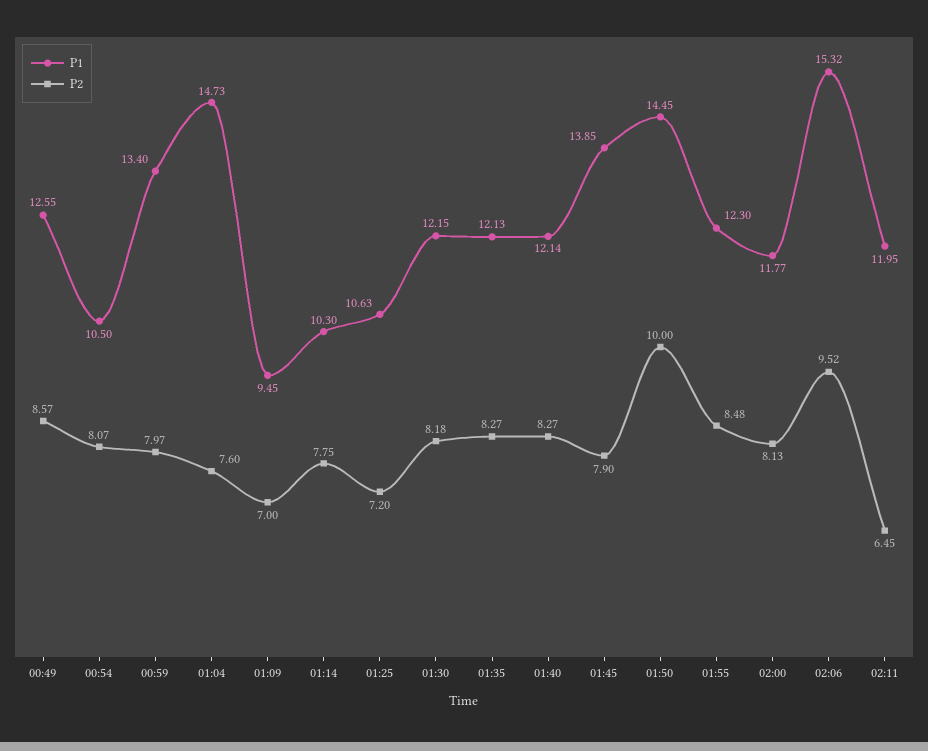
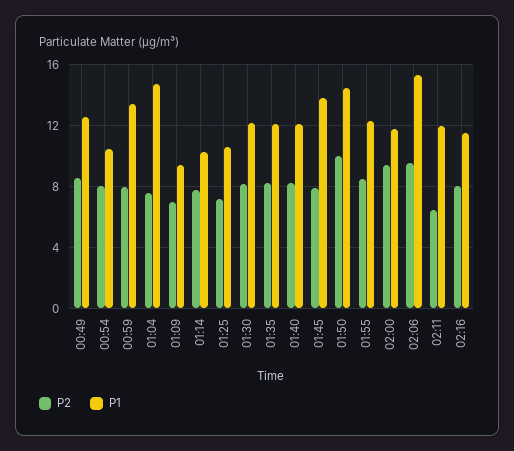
P2, 02:00: 8.13 -> 9.5
P2, 02:16: none -> 8
P1, 02:16: none -> 11.5

